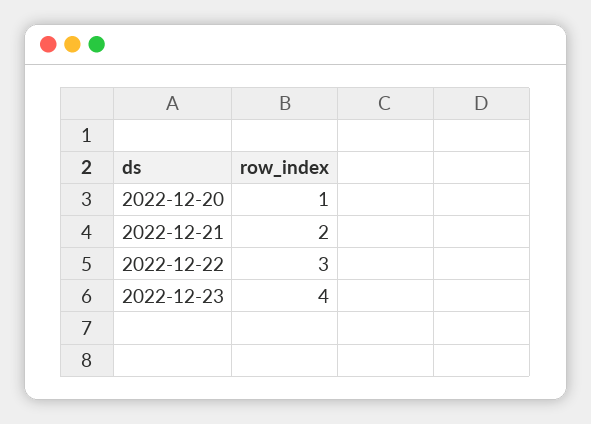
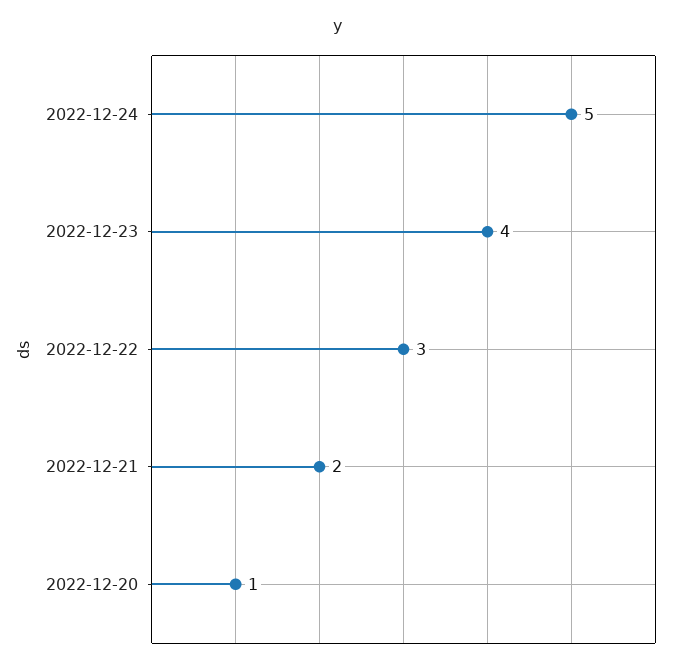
2022-12-24: none -> 5

